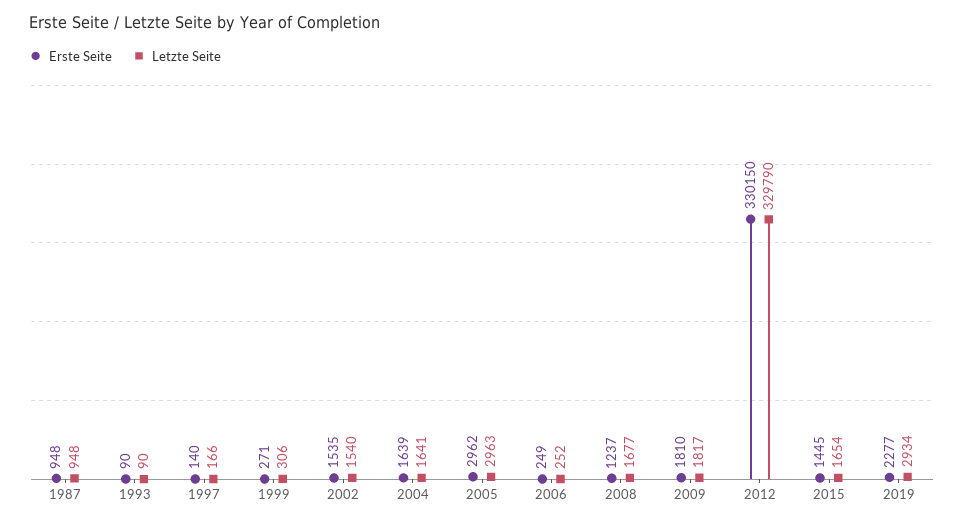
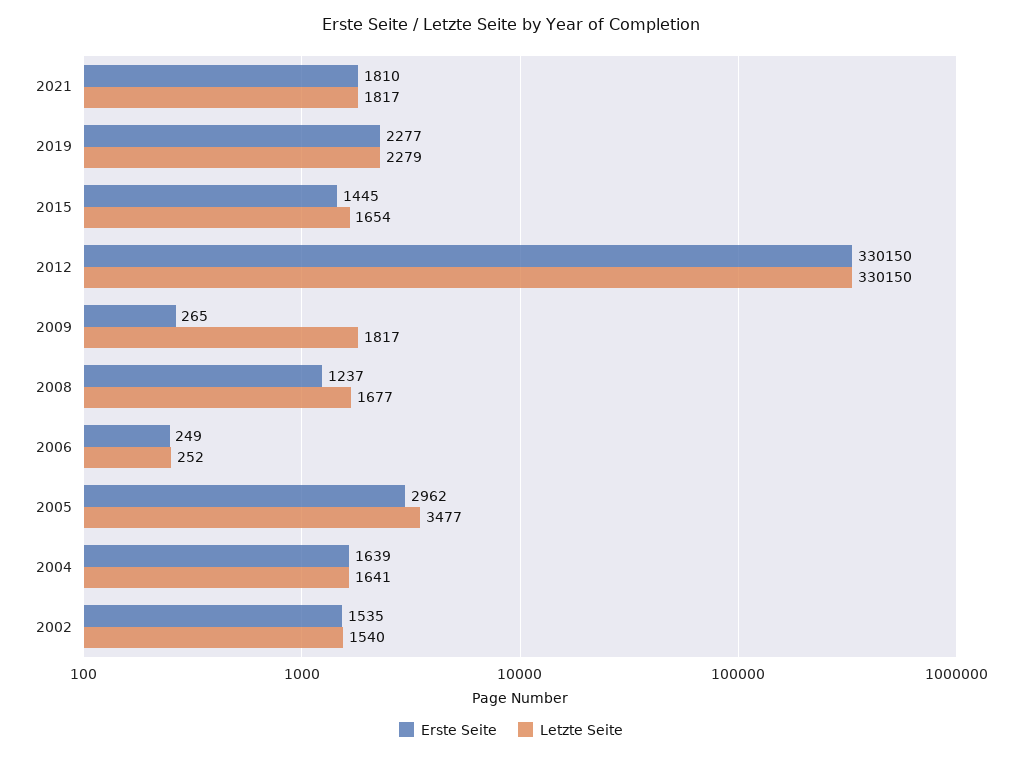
Erste Seite, 1987: 948 -> none
Letzte Seite, 1987: 948 -> none
Erste Seite, 1993: 90 -> none
Letzte Seite, 1993: 90 -> none
Erste Seite, 1997: 140 -> none
Letzte Seite, 1997: 166 -> none
Erste Seite, 1999: 271 -> none
Letzte Seite, 1999: 306 -> none
Letzte Seite, 2005: 2963 -> 3477
Erste Seite, 2009: 1810 -> 265
Letzte Seite, 2012: 329790 -> 330150
Letzte Seite, 2019: 2934 -> 2279
Erste Seite, 2021: none -> 1810
Letzte Seite, 2021: none -> 1817

